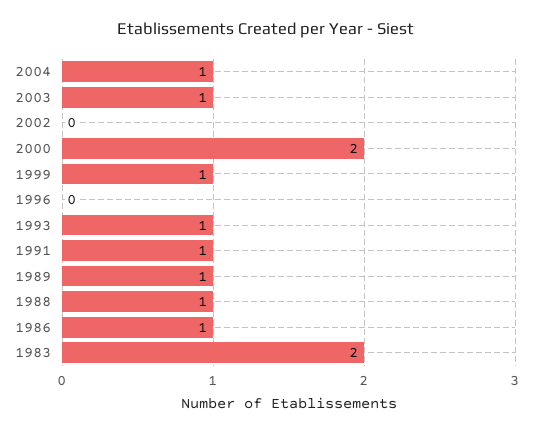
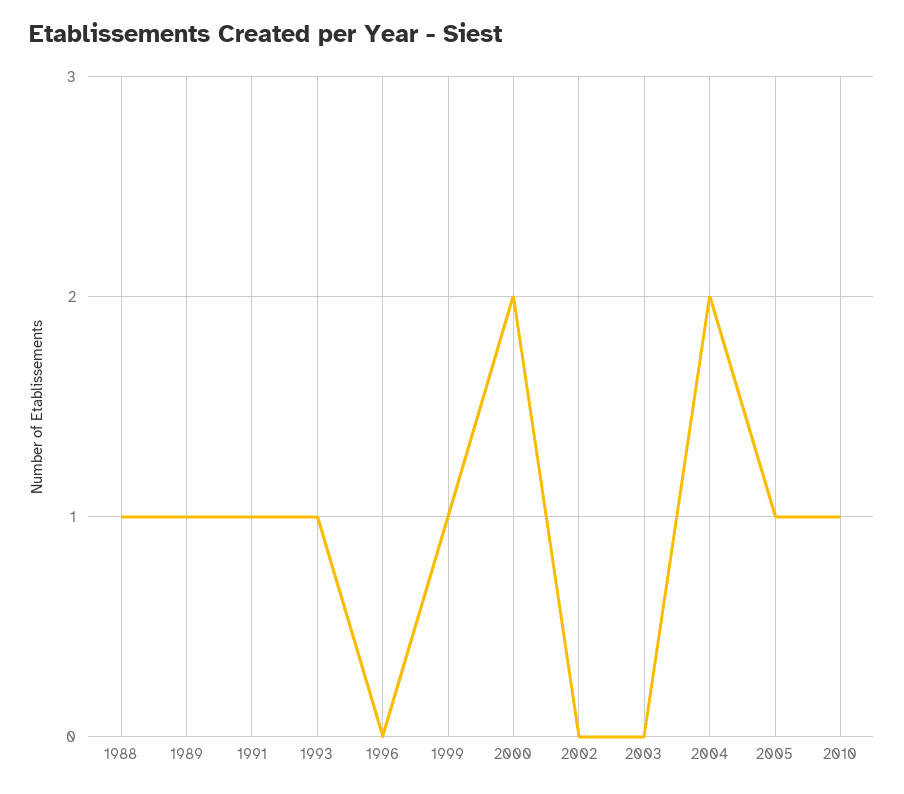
2004: 1 -> 2
2003: 1 -> 0
1986: 1 -> none
1983: 2 -> none
2005: none -> 1
2010: none -> 1

